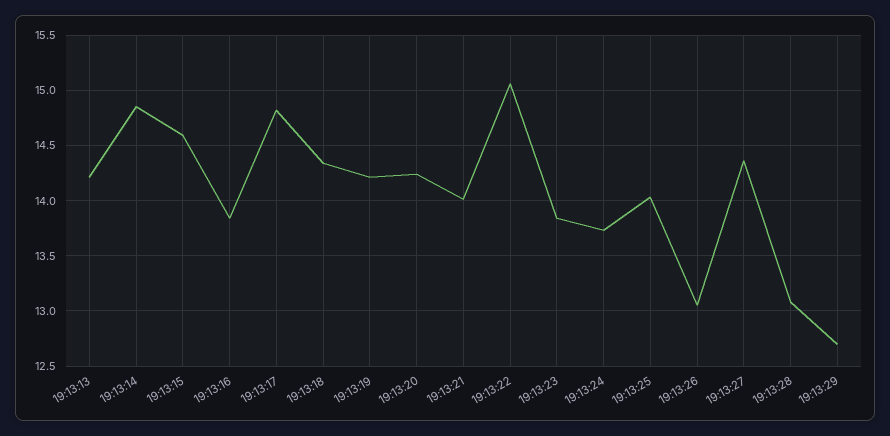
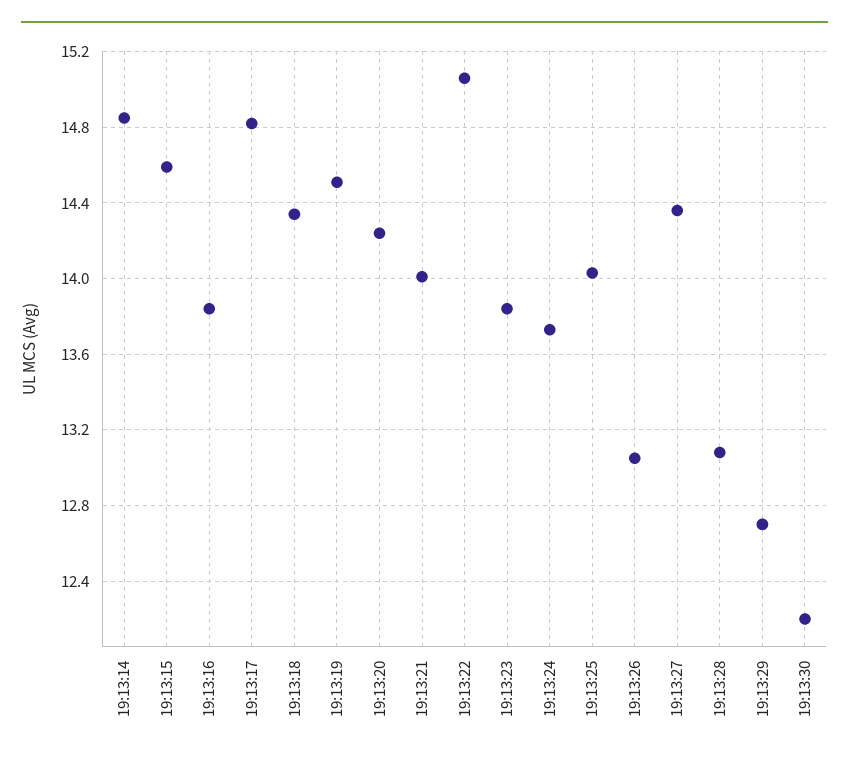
19:13:13: 14.2 -> none
19:13:19: 14.2 -> 14.5
19:13:30: none -> 12.2

